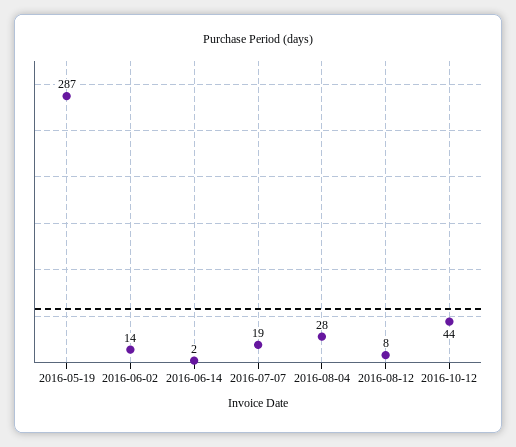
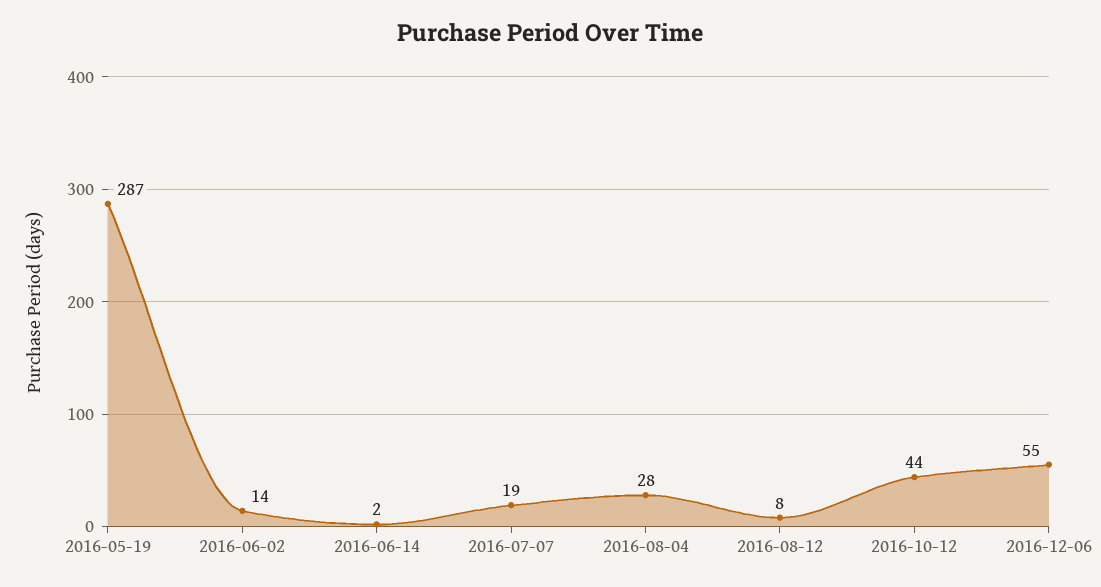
2016-12-06: none -> 55

